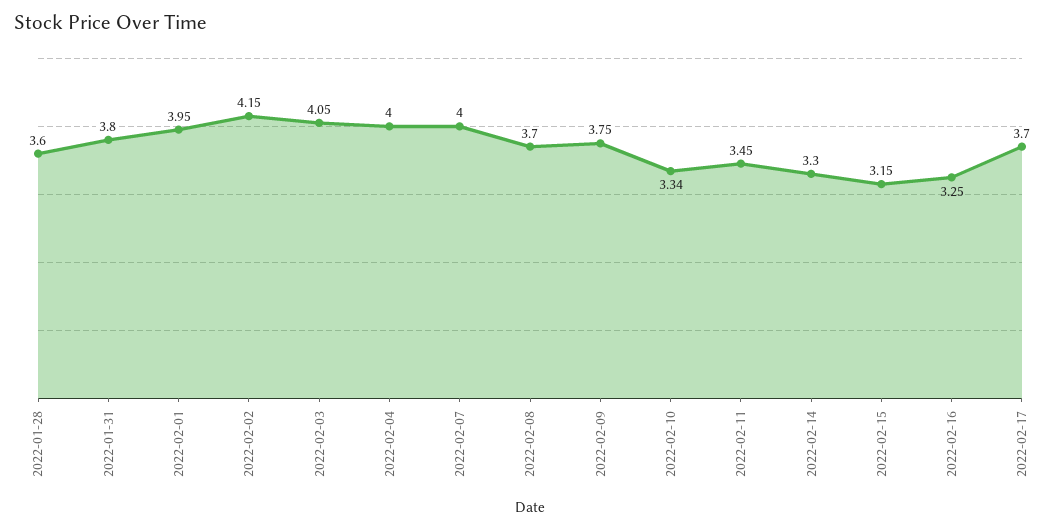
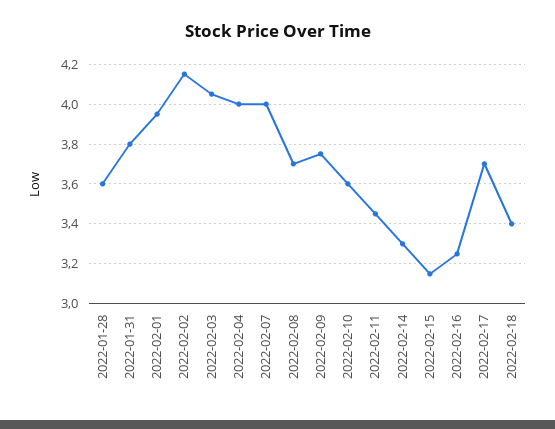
2022-02-10: 3.34 -> 3.6
2022-02-18: none -> 3.4

